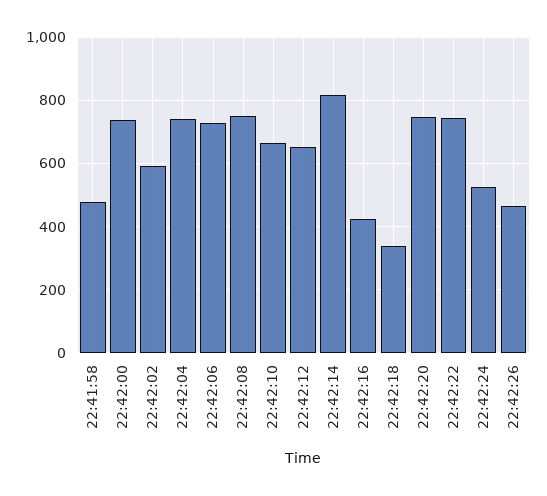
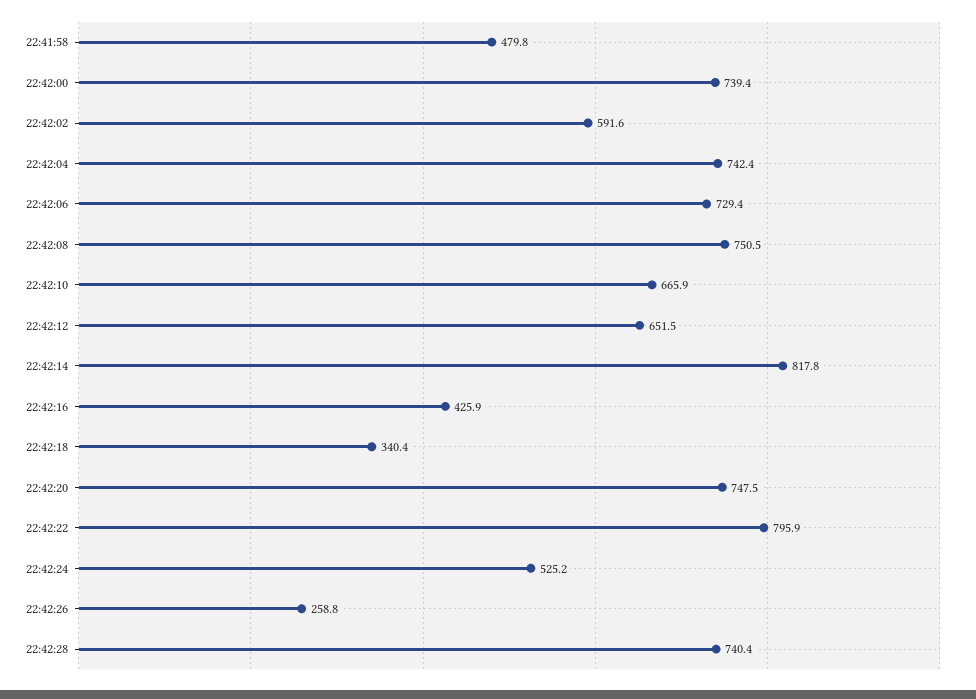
22:42:22: 740 -> 795.9
22:42:26: 460 -> 258.8
22:42:28: none -> 740.4

